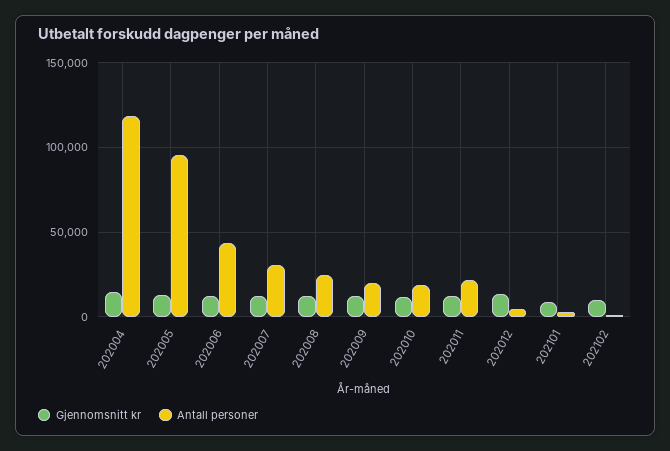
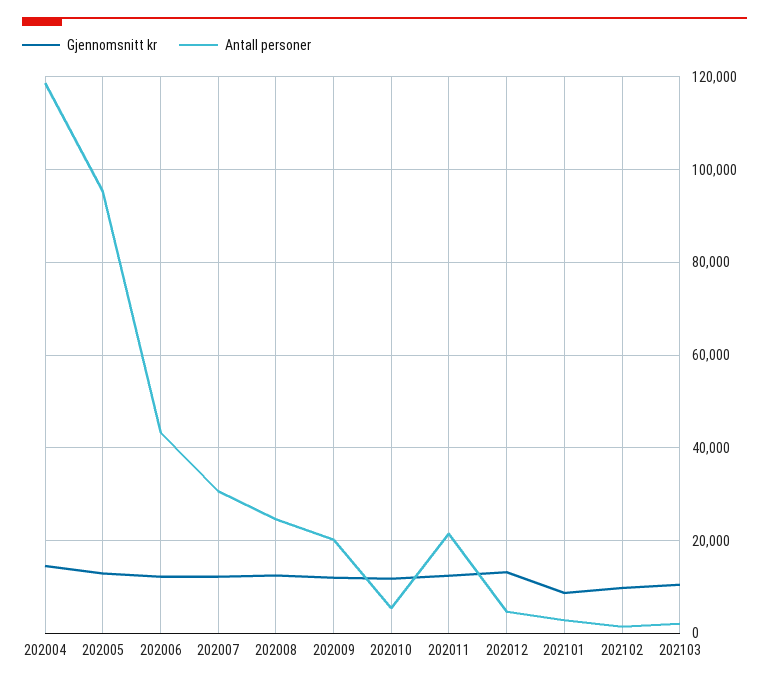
Antall personer, 202010: 20000 -> 6000
Gjennomsnitt kr, 202103: none -> 10000
Antall personer, 202103: none -> 2000

